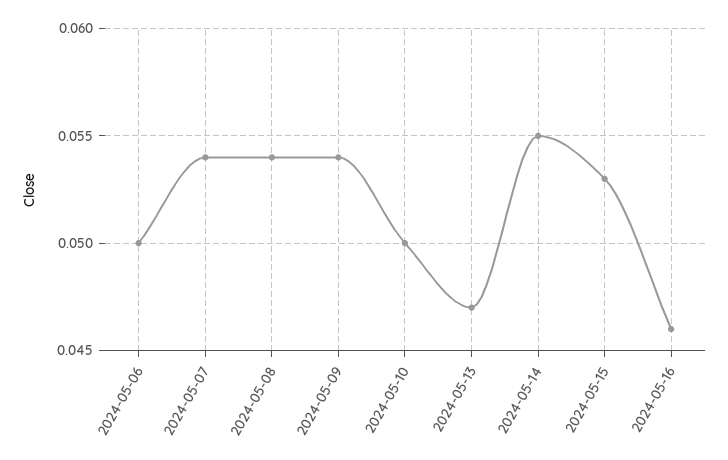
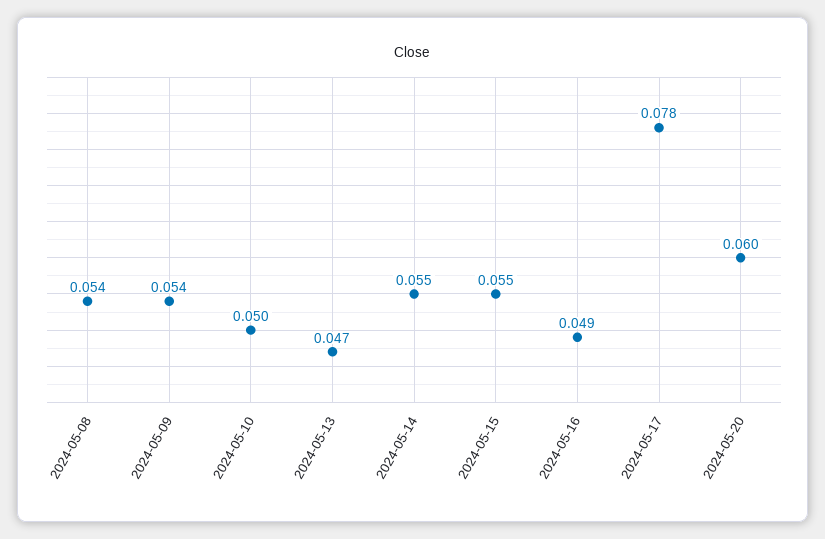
2024-05-06: 0.05 -> none
2024-05-07: 0.054 -> none
2024-05-15: 0.053 -> 0.055
2024-05-16: 0.046 -> 0.049
2024-05-17: none -> 0.078
2024-05-20: none -> 0.06

